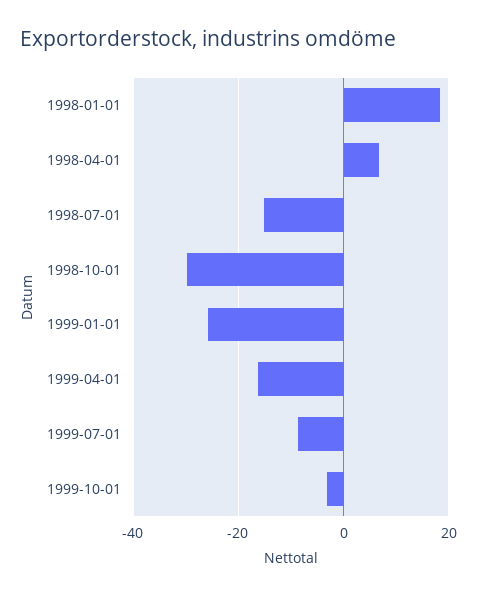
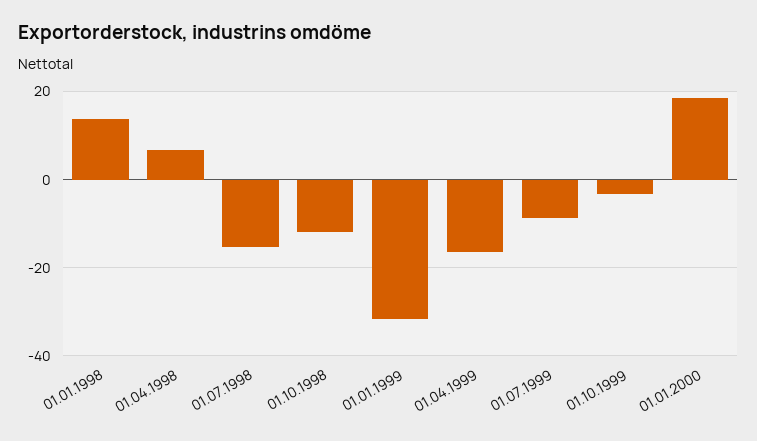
1998-01-01: 18 -> 14
1998-10-01: -30 -> -12
1999-01-01: -26 -> -32
01.01.2000: none -> 18

